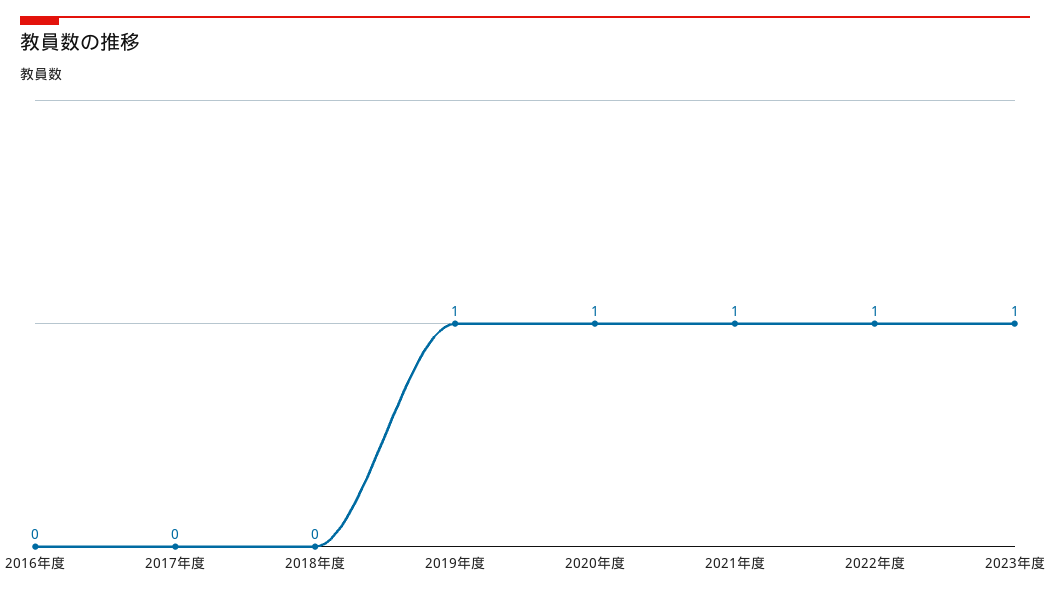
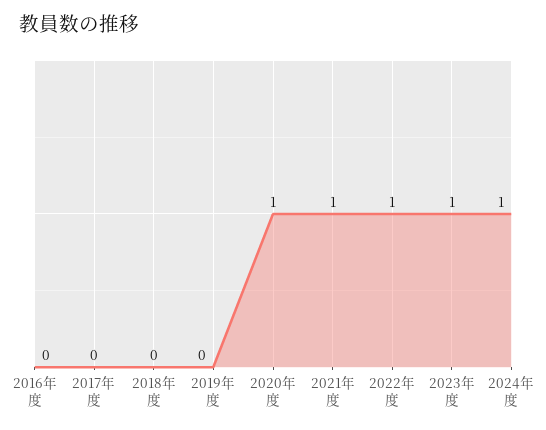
2019年度: 1 -> 0
2024年度: none -> 1

